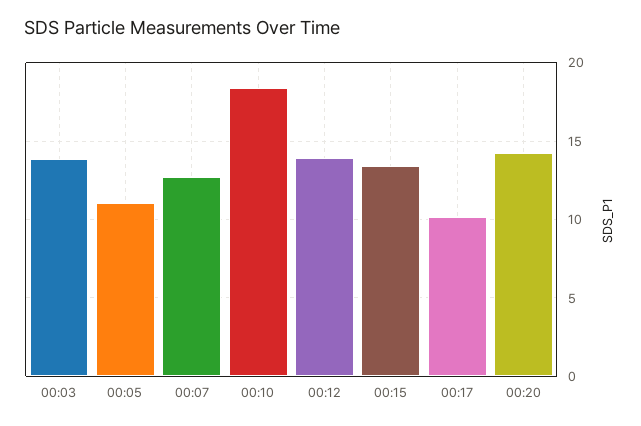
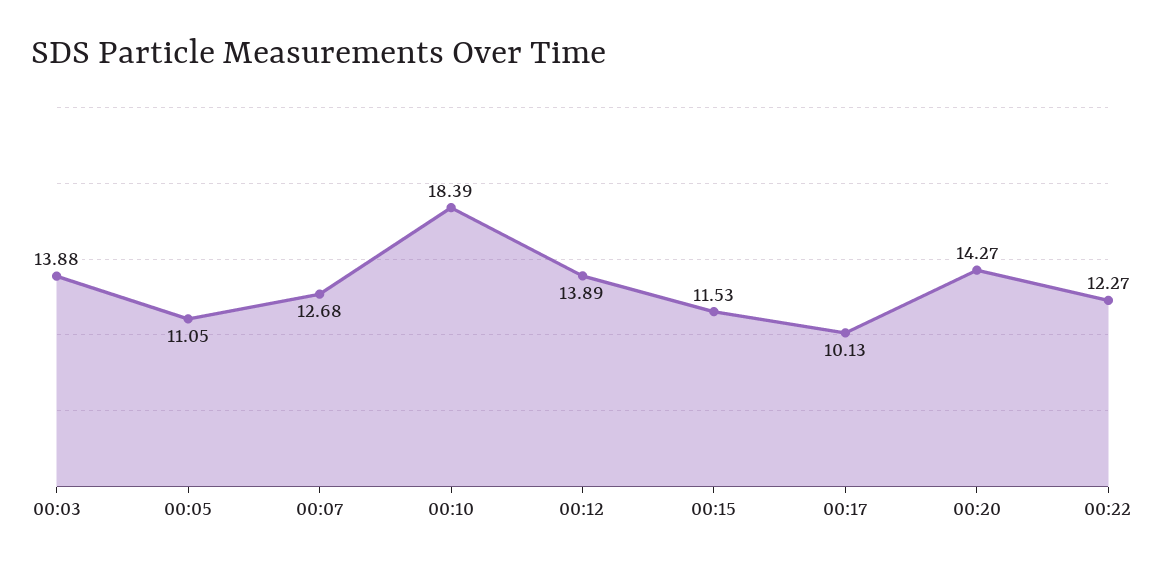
00:15: 13.5 -> 11.53
00:22: none -> 12.27

